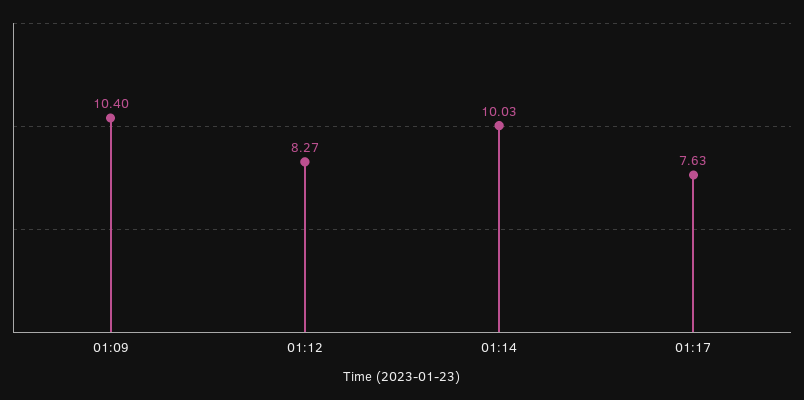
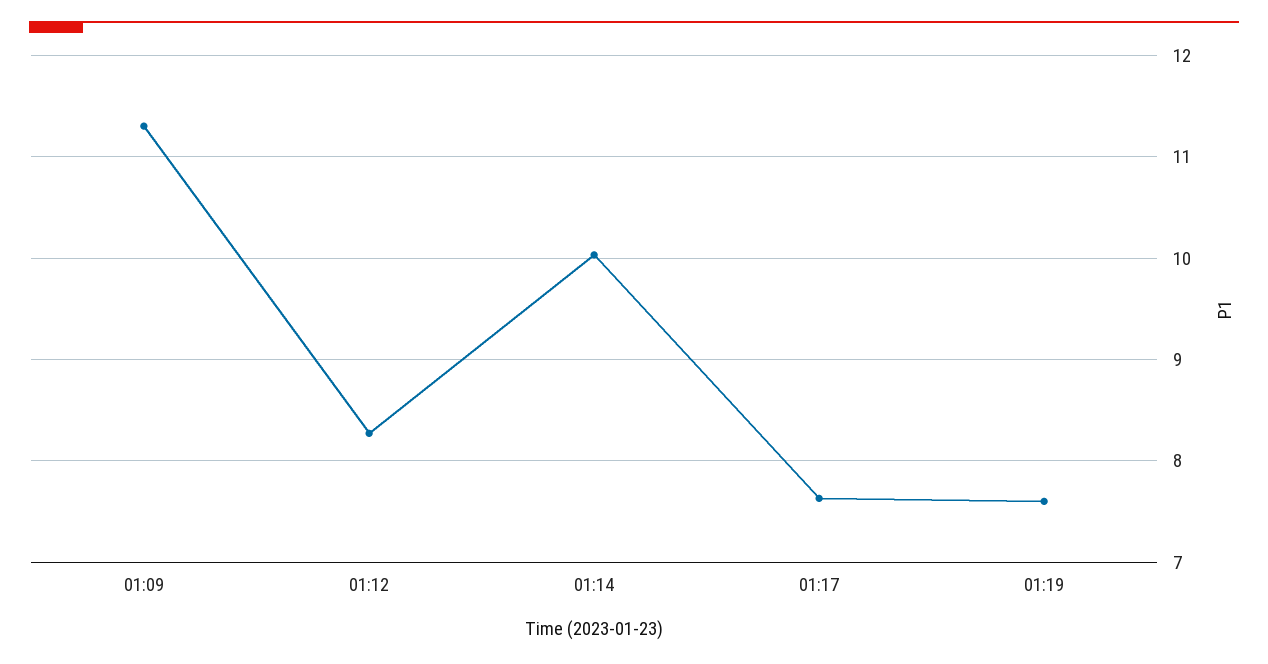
01:09: 10.4 -> 11.3
01:19: none -> 7.6

